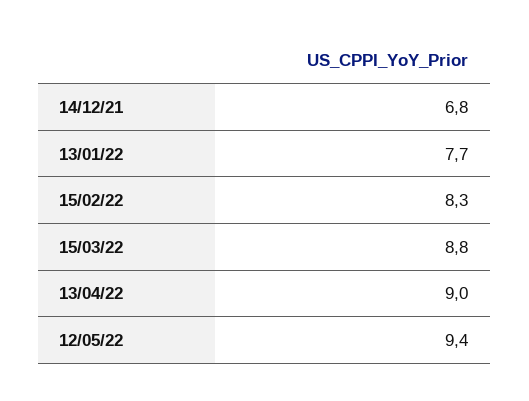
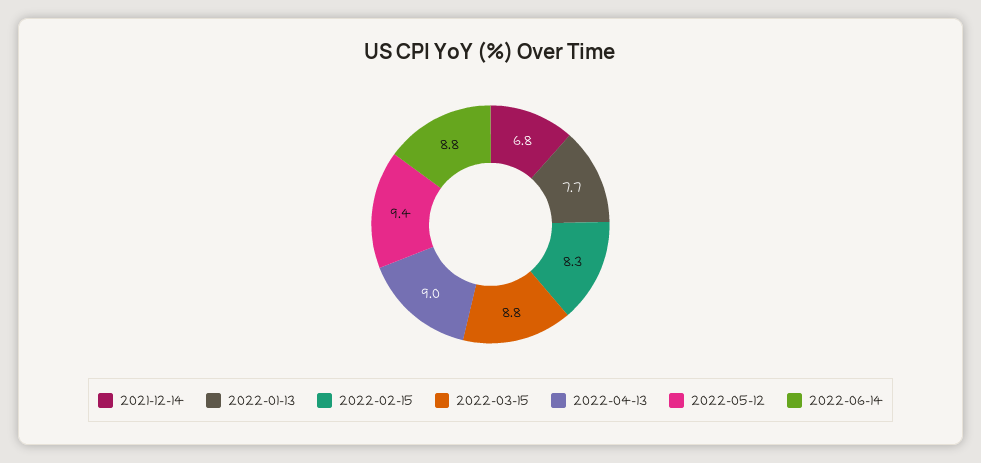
2022-06-14: none -> 8.8

